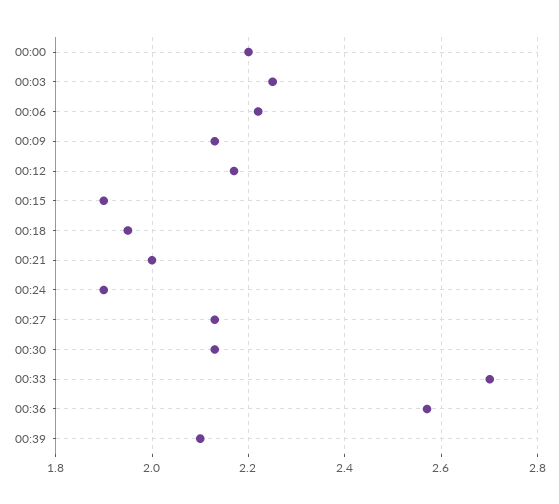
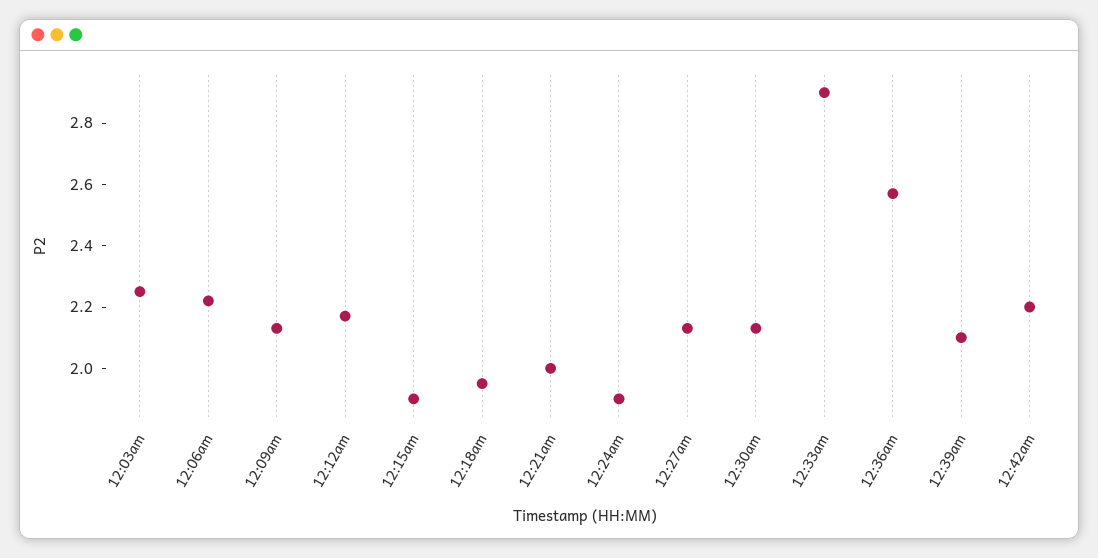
00:00: 2.2 -> none
00:33: 2.7 -> 2.9
12:42am: none -> 2.2

